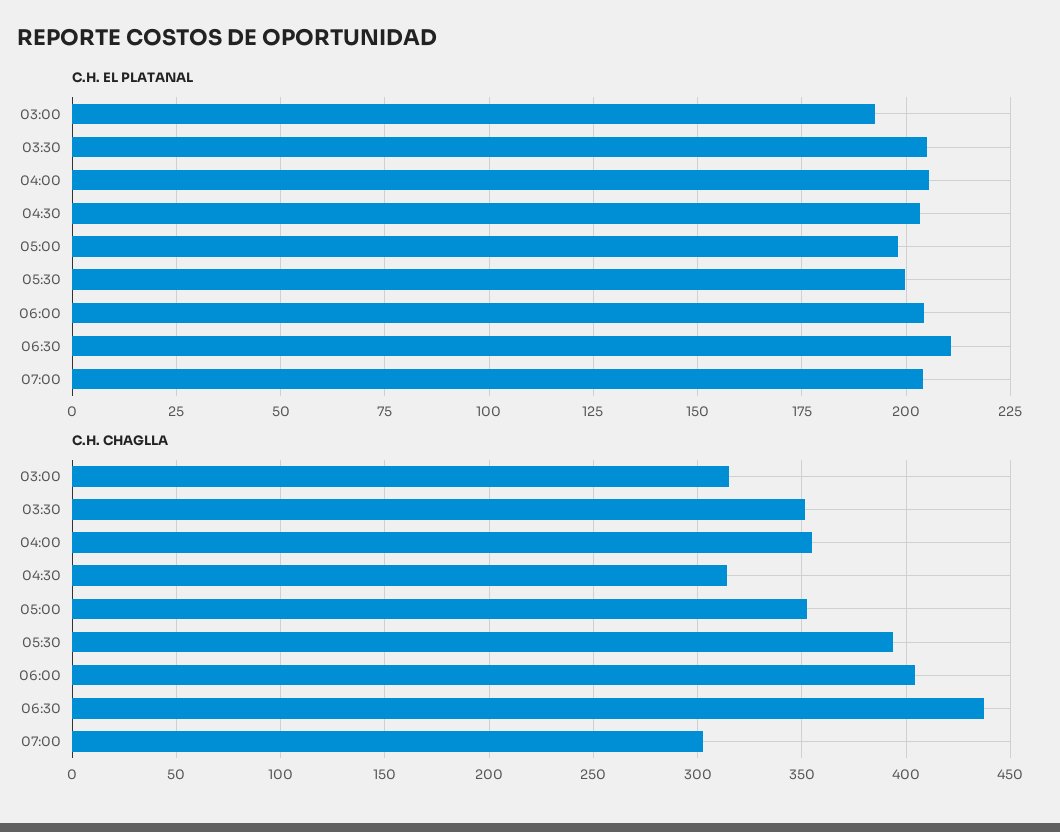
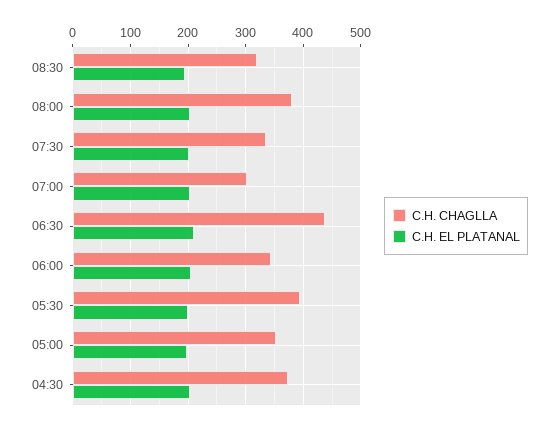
C.H. EL PLATANAL, 03:00: 192.5 -> none
C.H. EL PLATANAL, 03:30: 205 -> none
C.H. EL PLATANAL, 04:00: 205 -> none
C.H. CHAGLLA, 03:00: 315 -> none
C.H. CHAGLLA, 03:30: 350 -> none
C.H. CHAGLLA, 04:00: 355 -> none
C.H. CHAGLLA, 04:30: 315 -> 380
C.H. CHAGLLA, 06:00: 405 -> 340
C.H. CHAGLLA, 08:30: none -> 320
C.H. EL PLATANAL, 08:30: none -> 200
C.H. CHAGLLA, 08:00: none -> 380
C.H. EL PLATANAL, 08:00: none -> 200
C.H. CHAGLLA, 07:30: none -> 340
C.H. EL PLATANAL, 07:30: none -> 200

